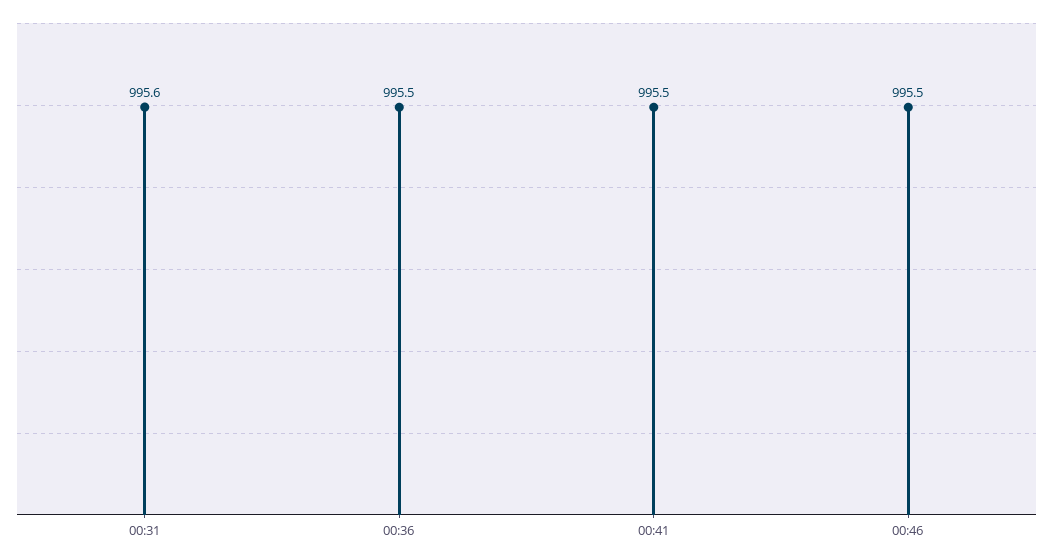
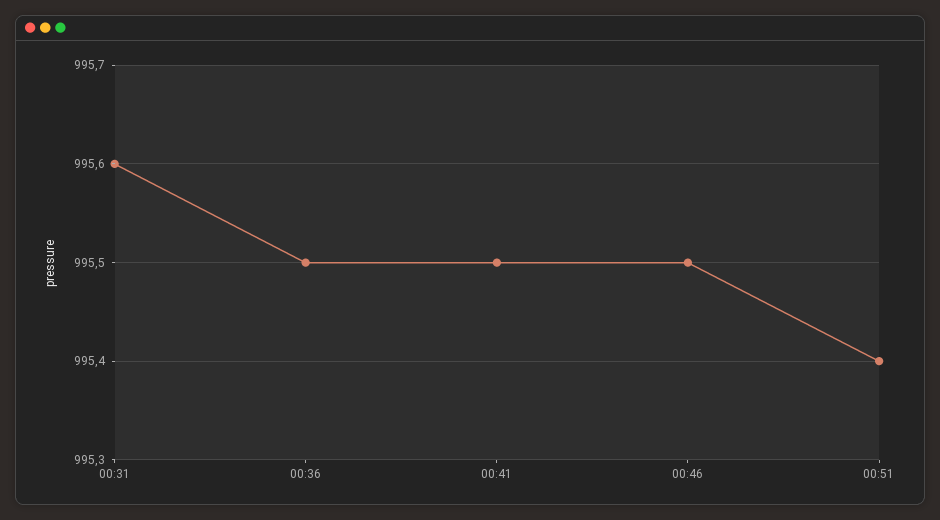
00:51: none -> 995.4

